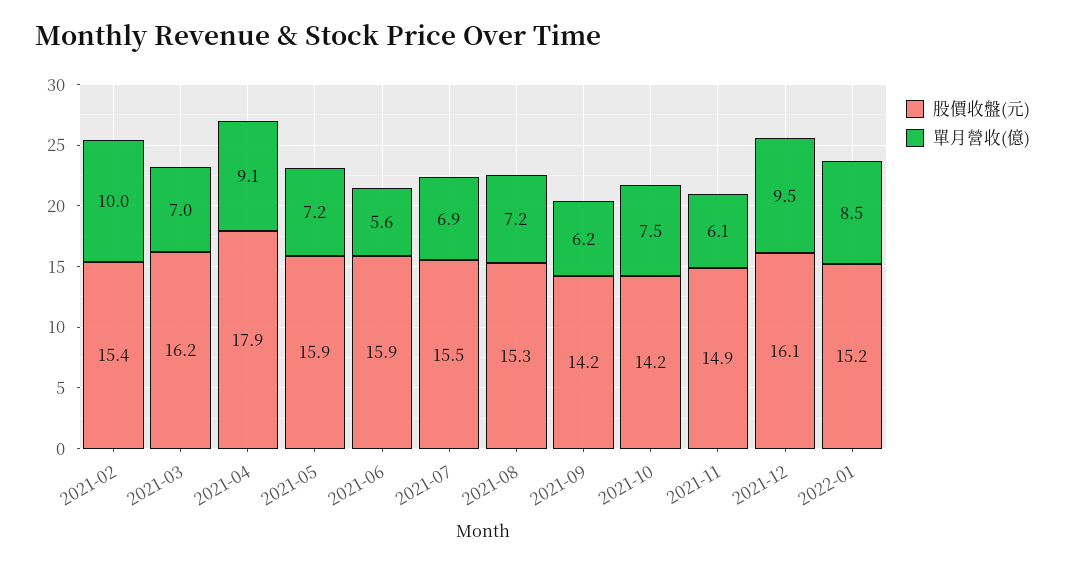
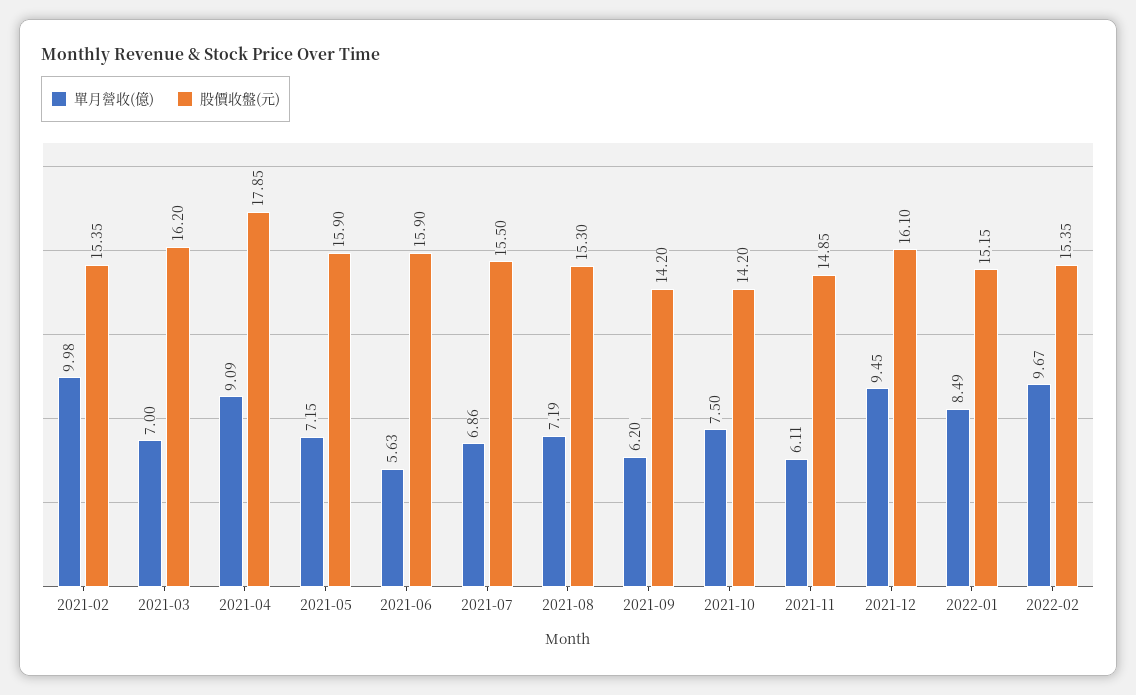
單月營收(億), 2022-02: none -> 9.67
股價收盤(元), 2022-02: none -> 15.35

